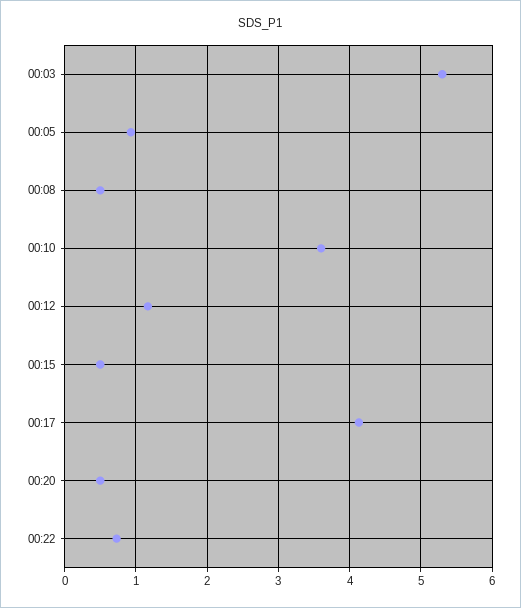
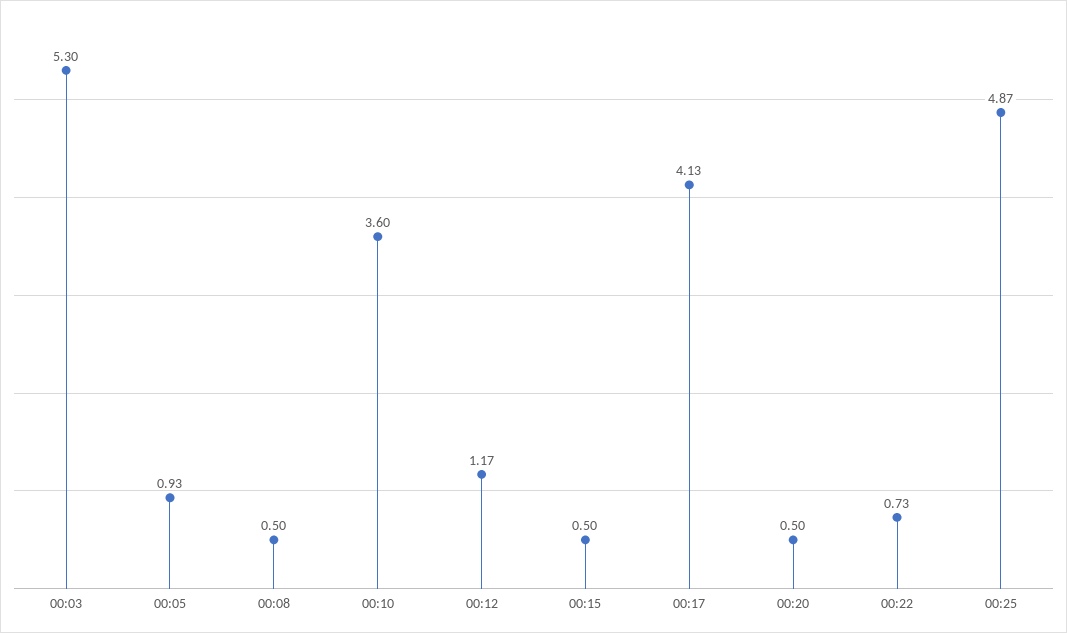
00:25: none -> 4.87

